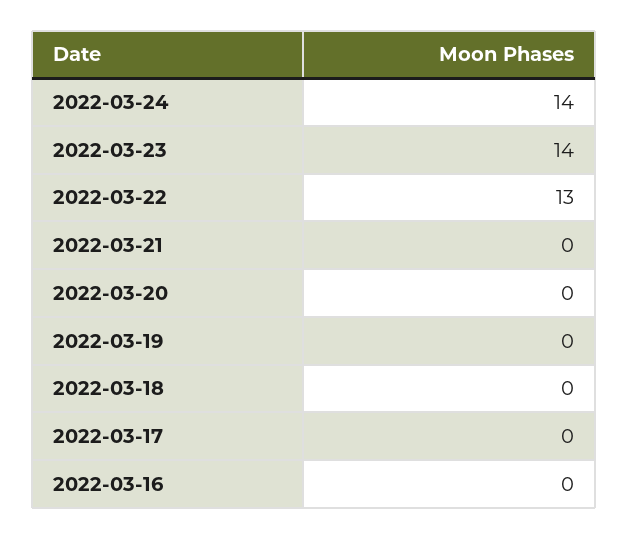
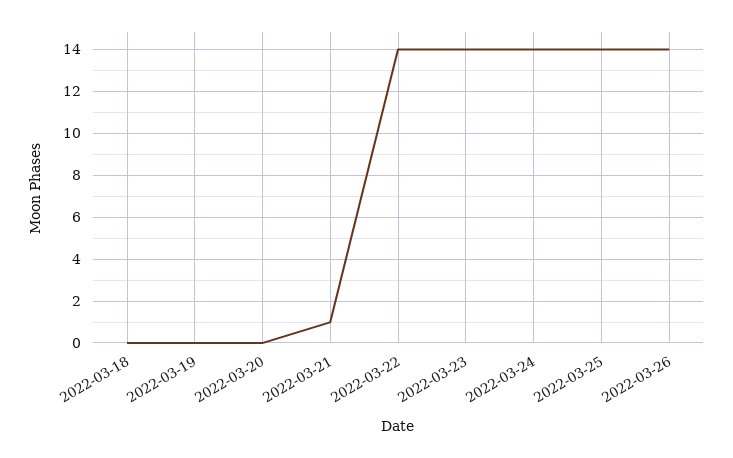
2022-03-22: 13 -> 14
2022-03-21: 0 -> 1
2022-03-17: 0 -> none
2022-03-16: 0 -> none
2022-03-25: none -> 14
2022-03-26: none -> 14

